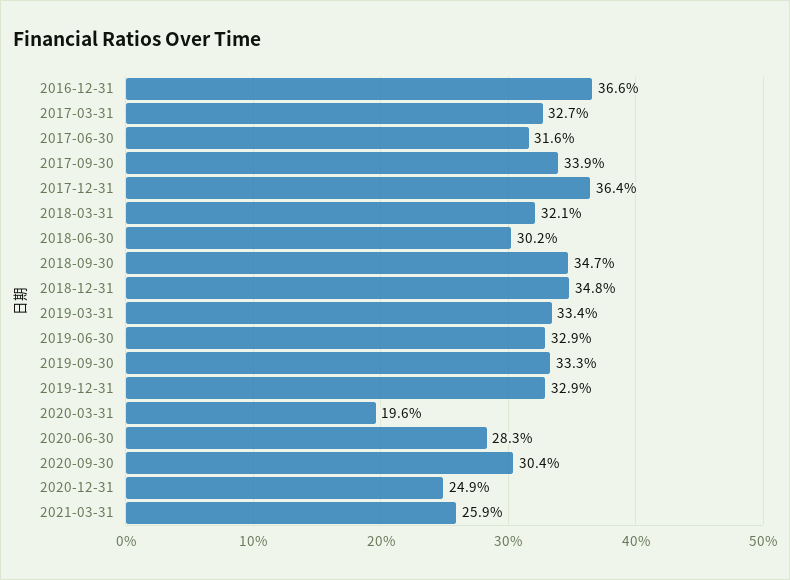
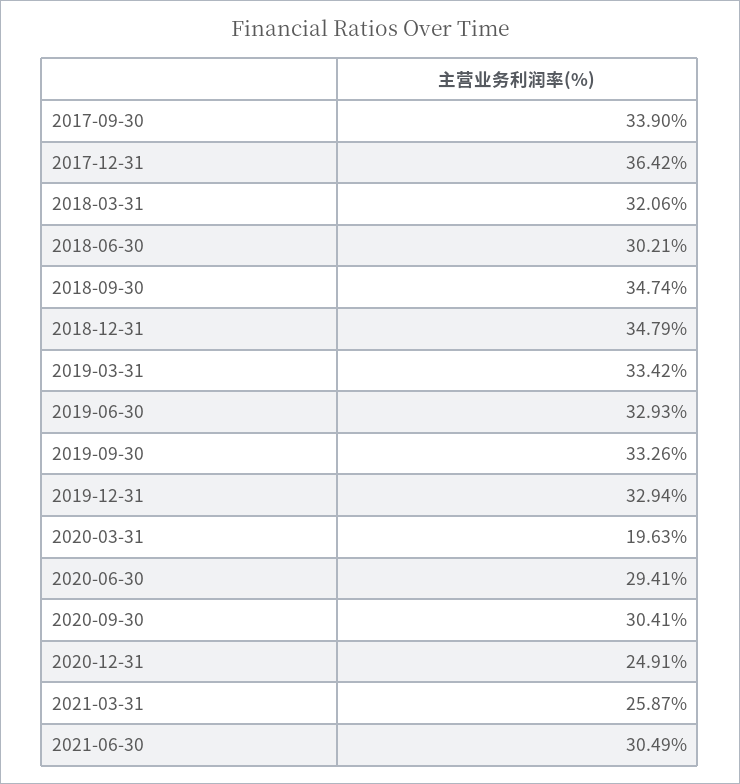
2016-12-31: 36.6 -> none
2017-03-31: 32.7 -> none
2017-06-30: 31.6 -> none
2020-06-30: 28.3 -> 29.41
2021-06-30: none -> 30.49

